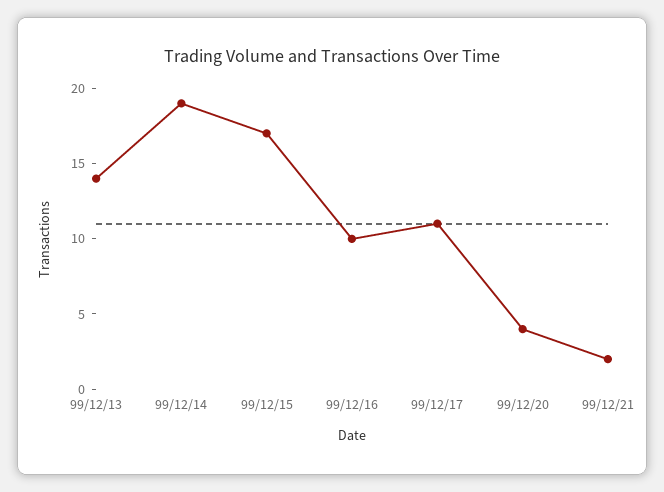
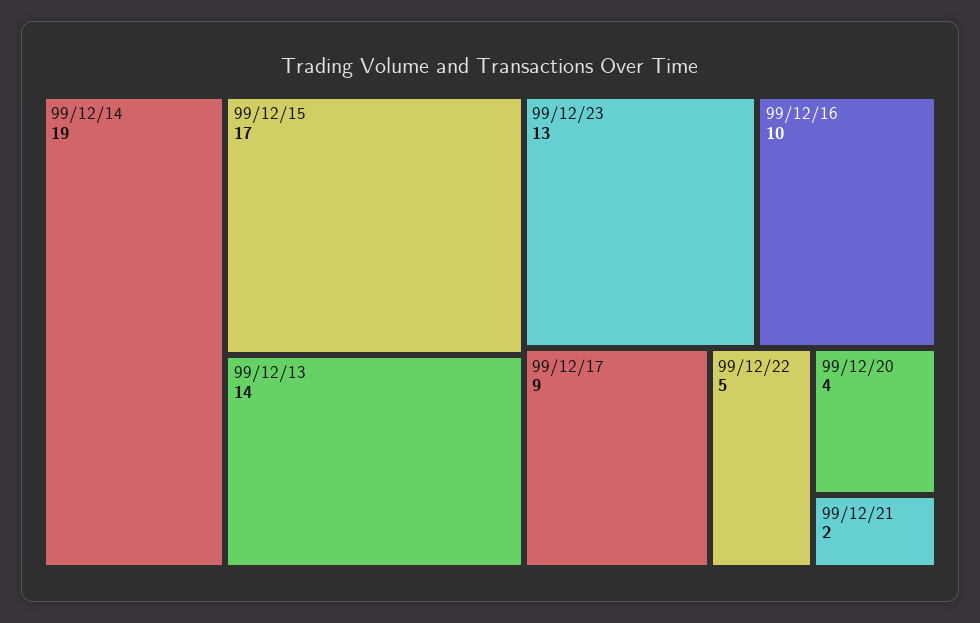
99/12/17: 11 -> 9
99/12/23: none -> 13
99/12/22: none -> 5

